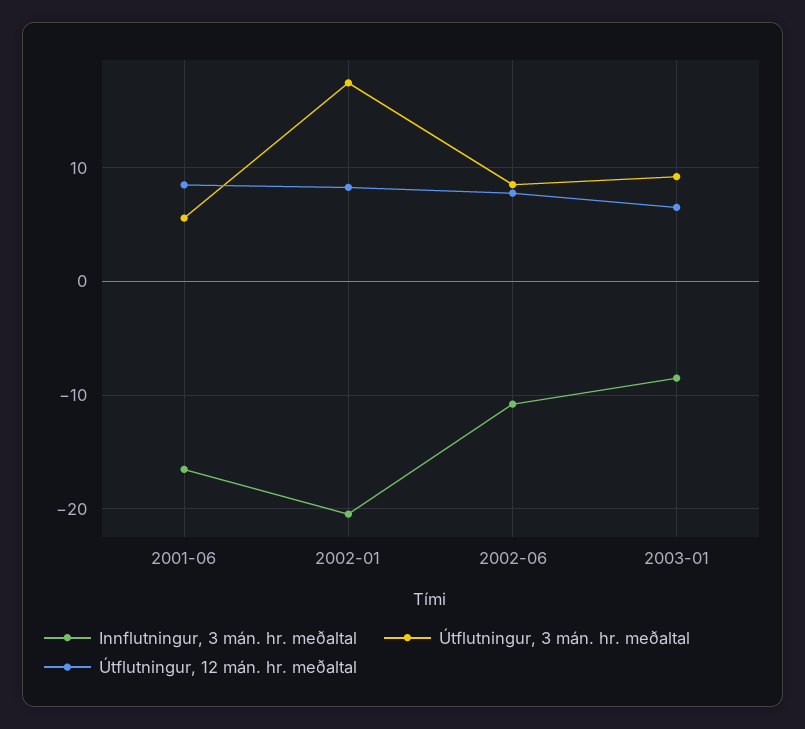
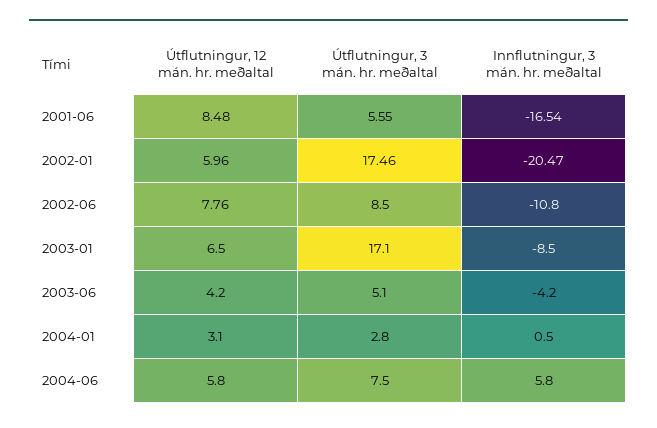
Útflutningur, 12 mán. hr. meðaltal, 2002-01: 8 -> 5.96
Útflutningur, 3 mán. hr. meðaltal, 2003-01: 9 -> 17.1
Útflutningur, 12 mán. hr. meðaltal, 2003-06: none -> 4.2
Útflutningur, 3 mán. hr. meðaltal, 2003-06: none -> 5.1
Innflutningur, 3 mán. hr. meðaltal, 2003-06: none -> -4.2
Útflutningur, 12 mán. hr. meðaltal, 2004-01: none -> 3.1
Útflutningur, 3 mán. hr. meðaltal, 2004-01: none -> 2.8
Innflutningur, 3 mán. hr. meðaltal, 2004-01: none -> 0.5
Útflutningur, 12 mán. hr. meðaltal, 2004-06: none -> 5.8
Útflutningur, 3 mán. hr. meðaltal, 2004-06: none -> 7.5
Innflutningur, 3 mán. hr. meðaltal, 2004-06: none -> 5.8

